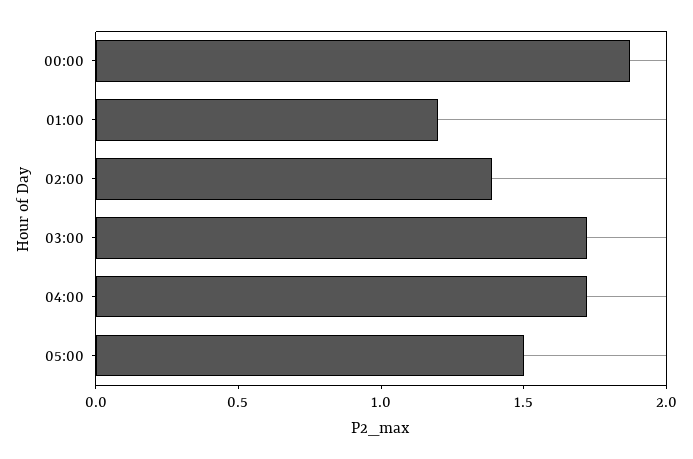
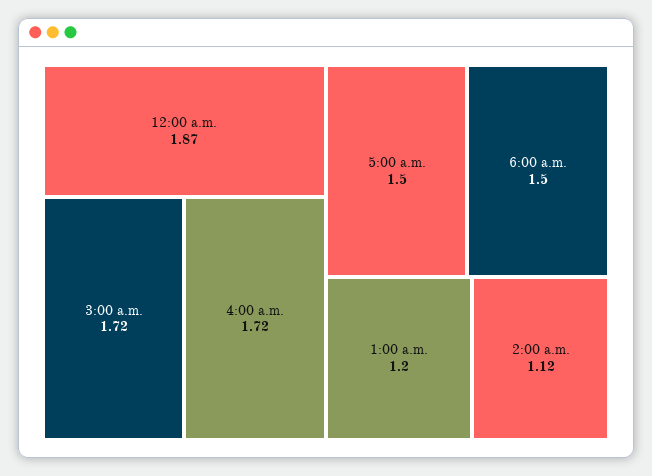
02:00: 1.4 -> 1.12
6:00 a.m.: none -> 1.5

